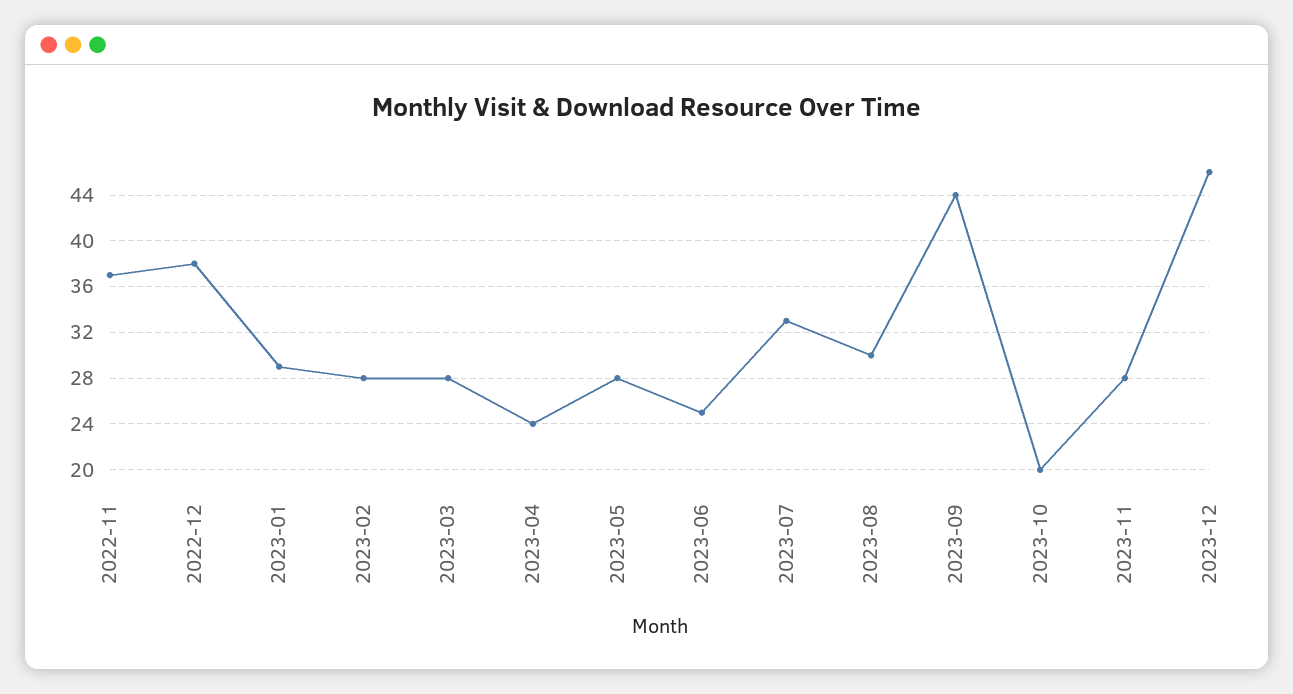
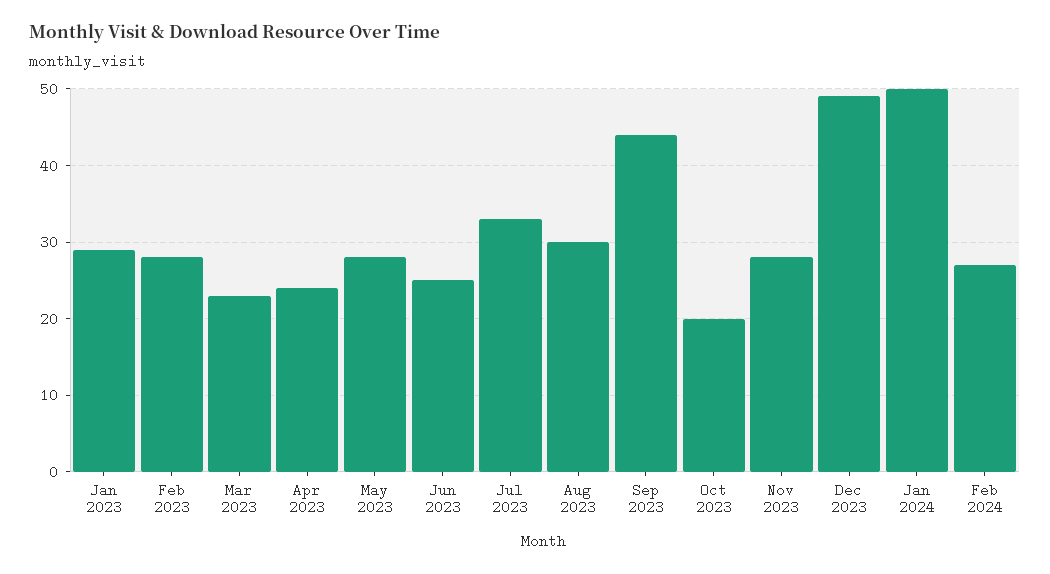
2022-11: 37 -> none
2022-12: 38 -> none
2023-03: 28 -> 23
2023-12: 46 -> 49
Jan 2024: none -> 50
Feb 2024: none -> 27

